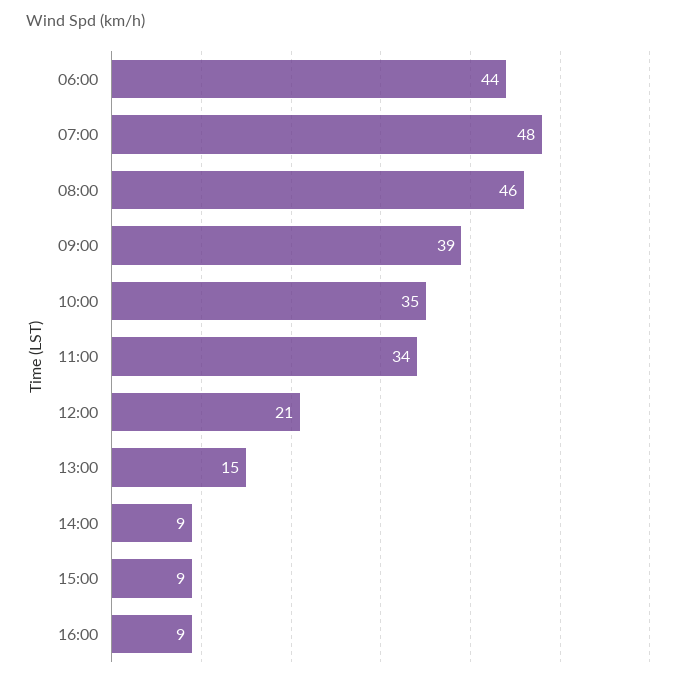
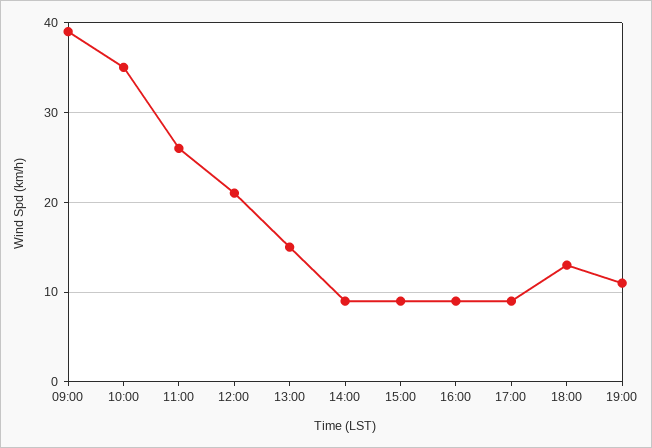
06:00: 44 -> none
07:00: 48 -> none
08:00: 46 -> none
11:00: 34 -> 26
17:00: none -> 9
18:00: none -> 13
19:00: none -> 11

